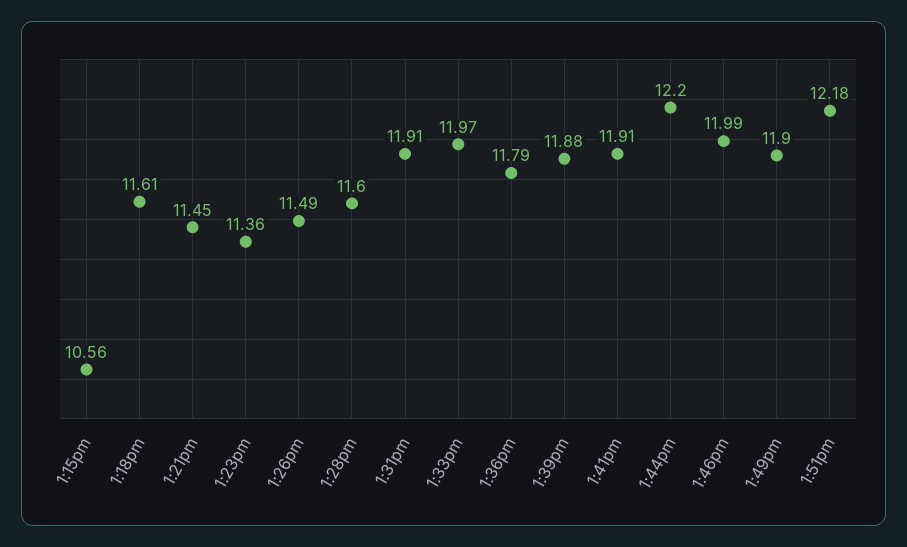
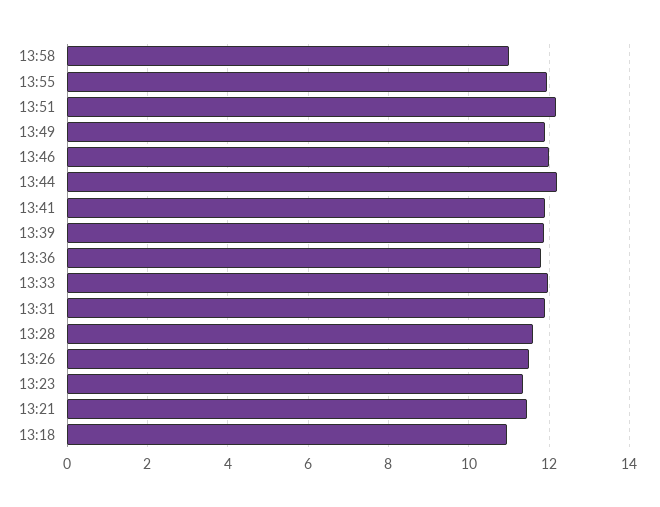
1:15pm: 10.56 -> none
1:18pm: 11.61 -> 11
13:58: none -> 11
13:55: none -> 12

